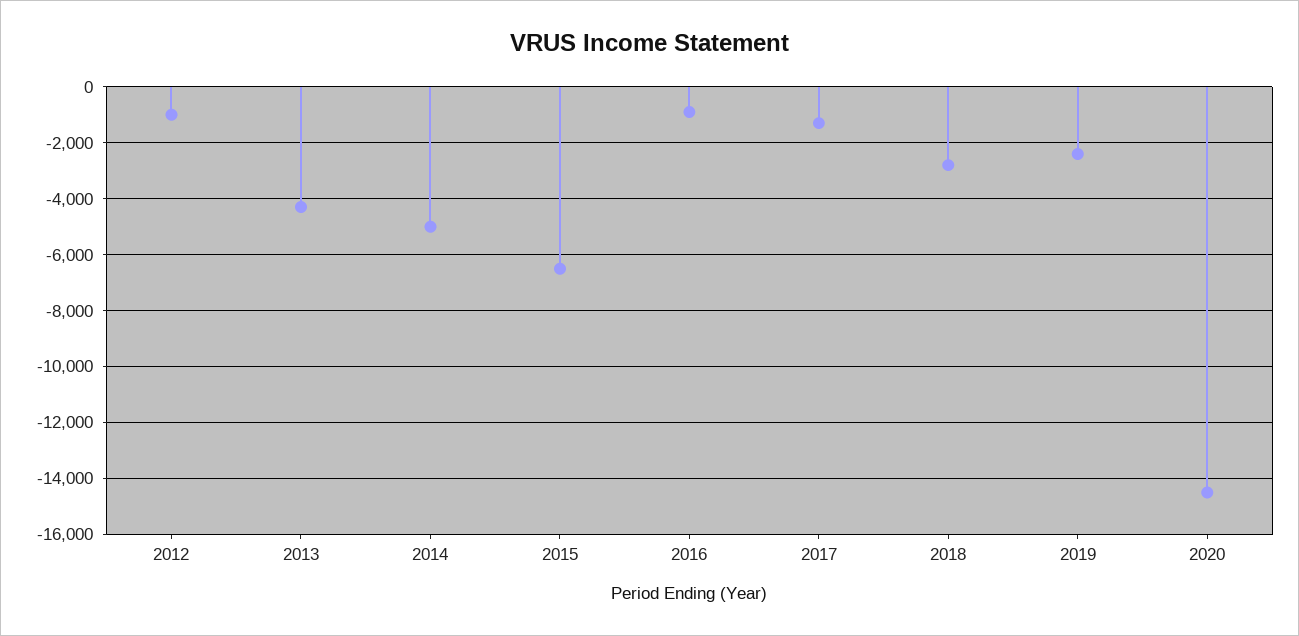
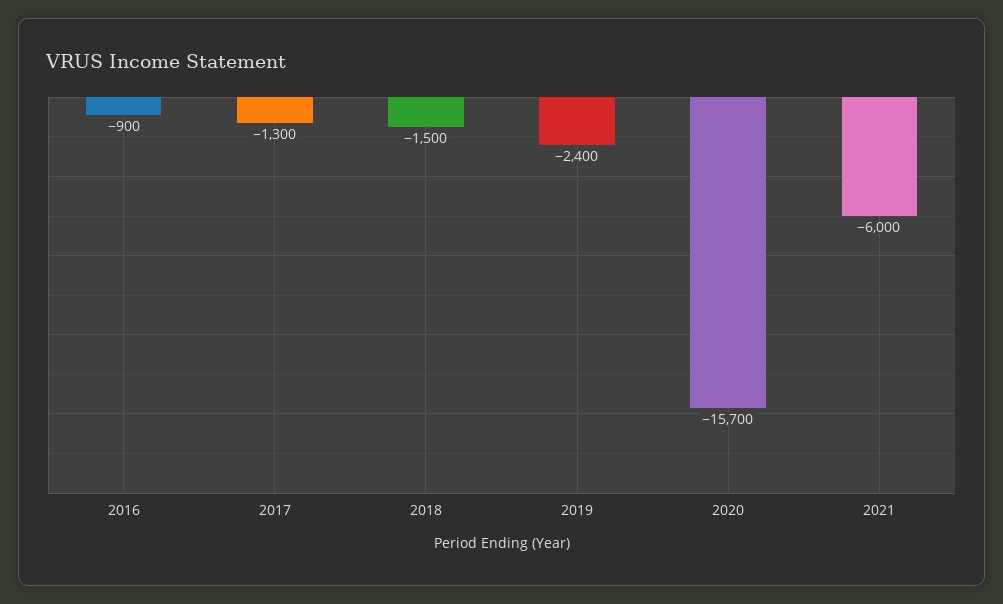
2012: -1000 -> none
2013: -4250 -> none
2014: -5000 -> none
2015: -6500 -> none
2018: -2750 -> -1500
2020: -14500 -> -15700
2021: none -> -6000

